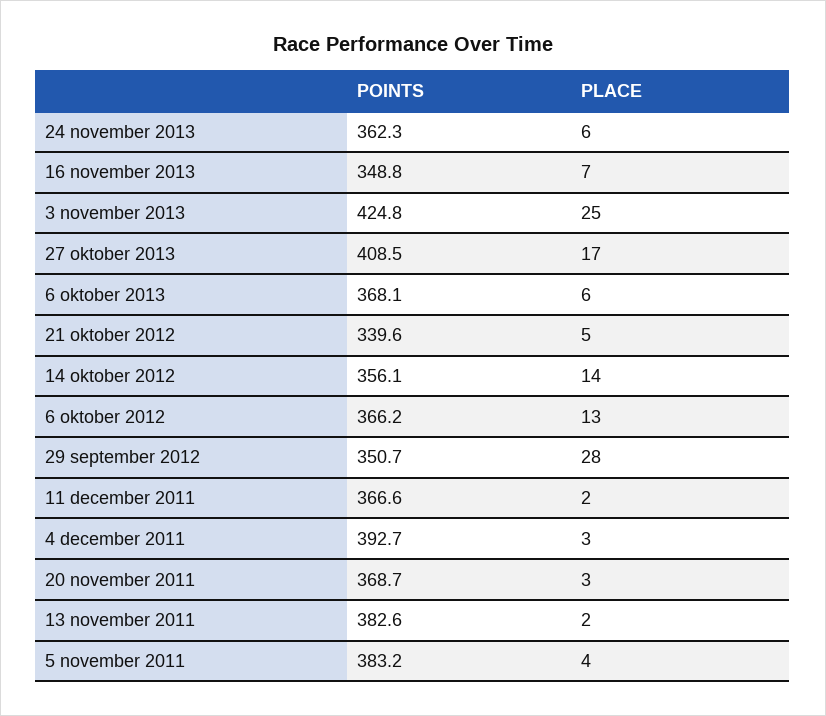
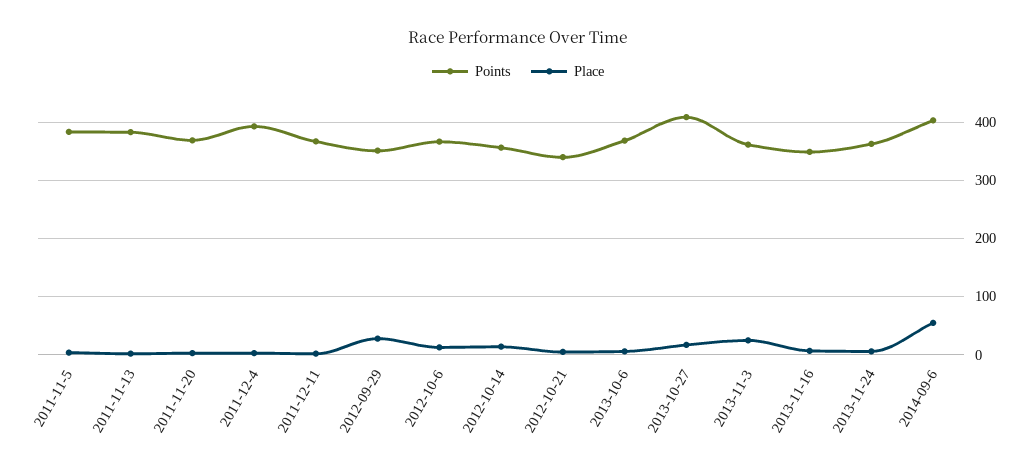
POINTS, 3 november 2013: 424.8 -> 360
POINTS, 2014-09-6: none -> 400
PLACE, 2014-09-6: none -> 60

